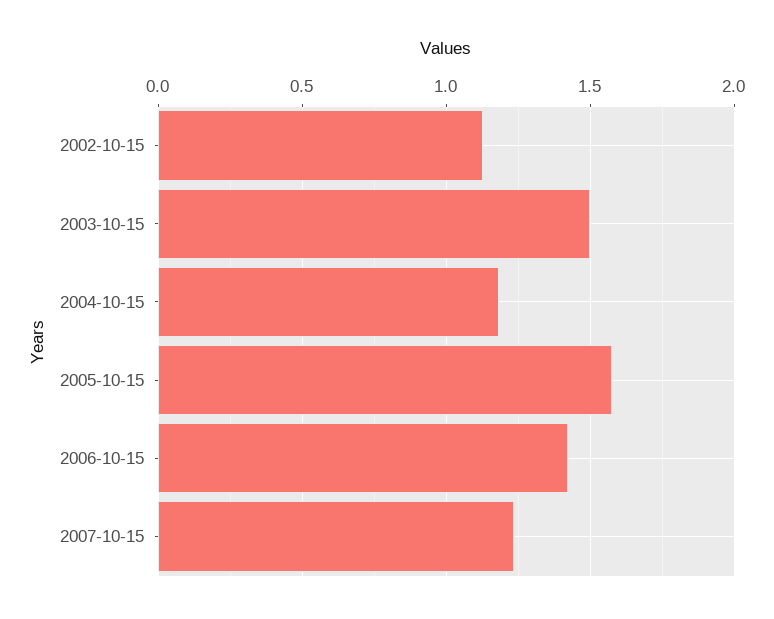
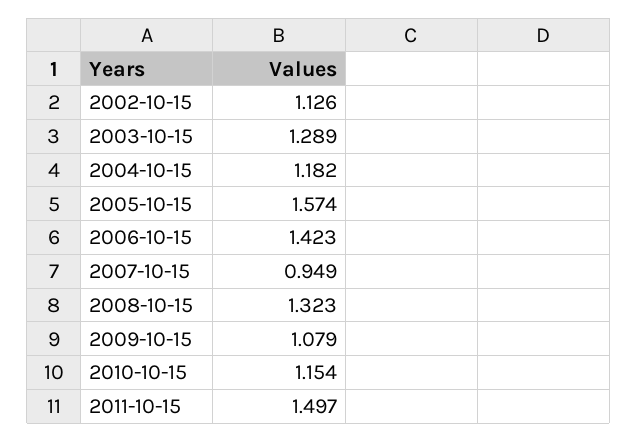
2003-10-15: 1.5 -> 1.289
2007-10-15: 1.25 -> 0.949
2008-10-15: none -> 1.323
2009-10-15: none -> 1.079
2010-10-15: none -> 1.154
2011-10-15: none -> 1.497

